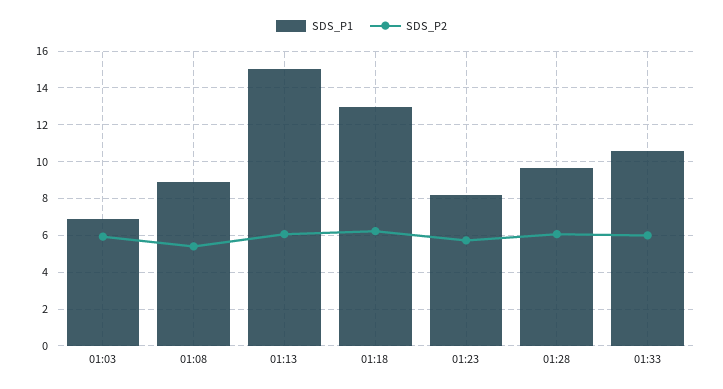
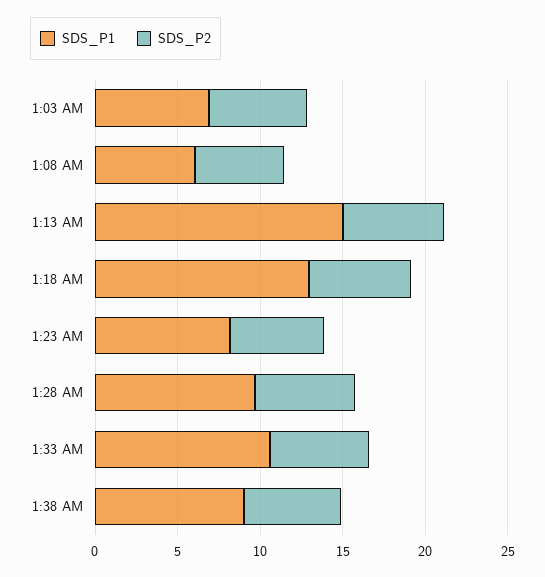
SDS_P1, 01:08: 9 -> 6
SDS_P1, 1:38 AM: none -> 9
SDS_P2, 1:38 AM: none -> 6

